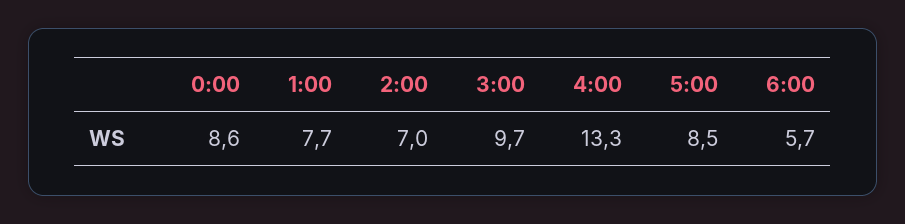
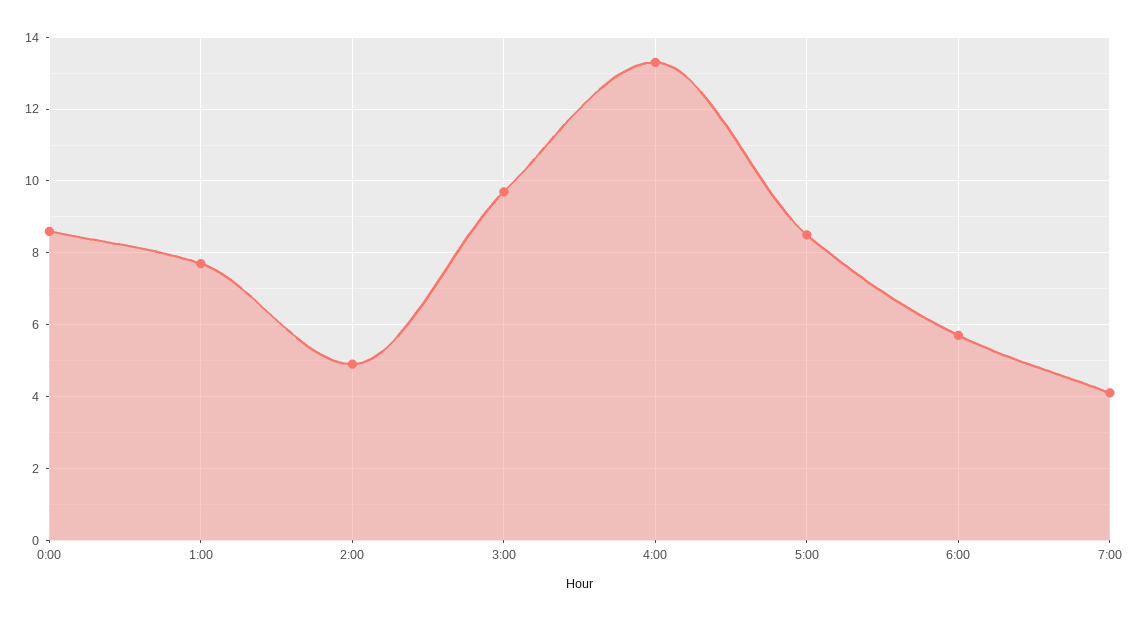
2:00: 7 -> 5
7:00: none -> 4

